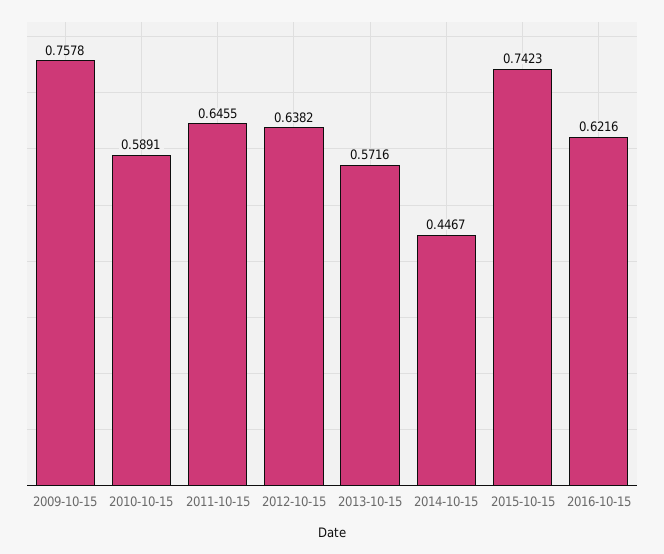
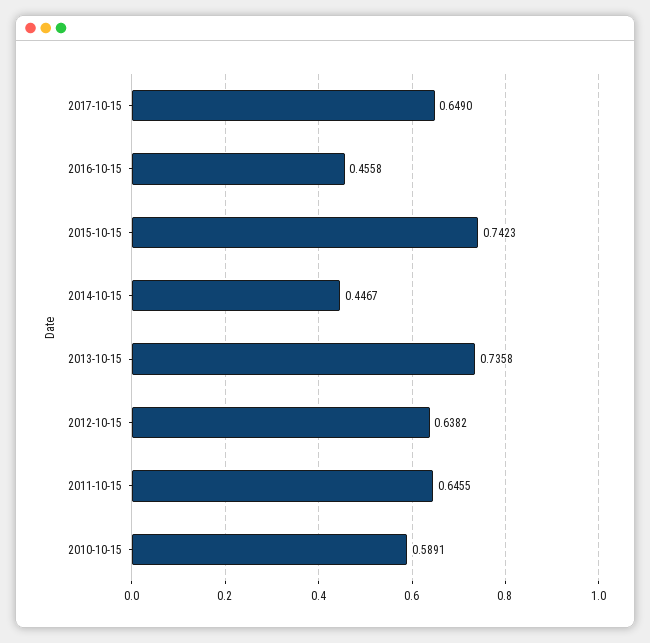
2009-10-15: 0.7578 -> none
2013-10-15: 0.5716 -> 0.7358
2016-10-15: 0.6216 -> 0.4558
2017-10-15: none -> 0.649

